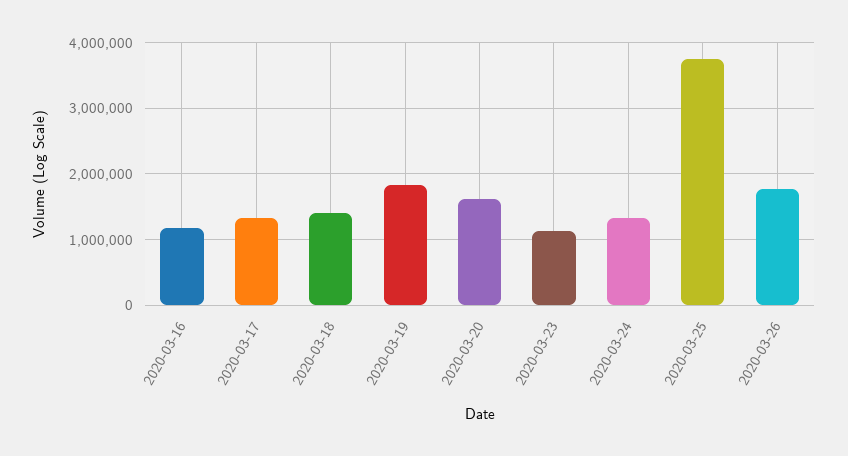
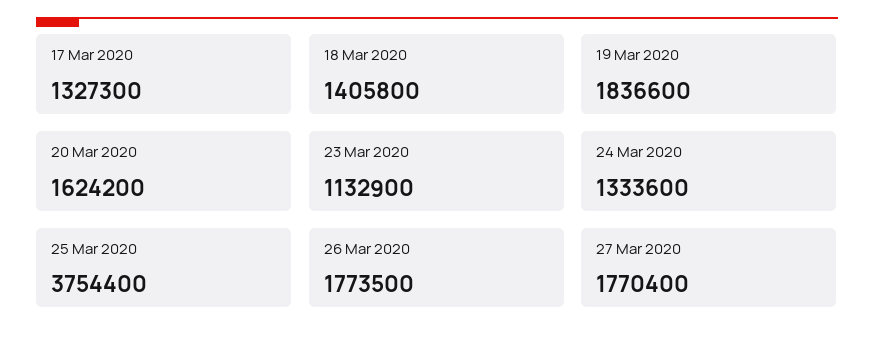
2020-03-16: 1200000 -> none
27 Mar 2020: none -> 1770400

